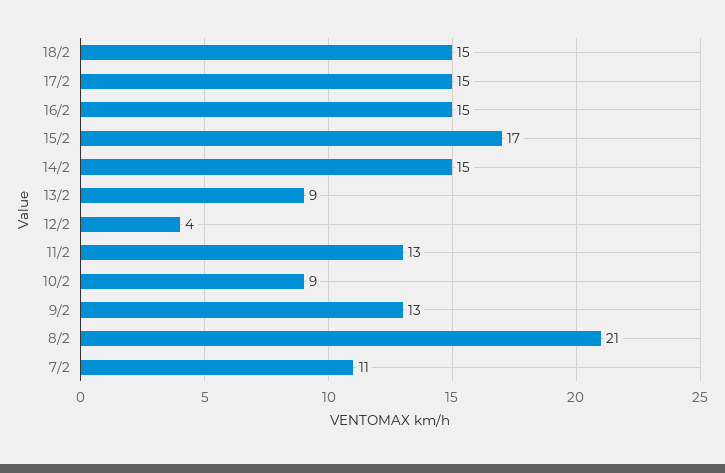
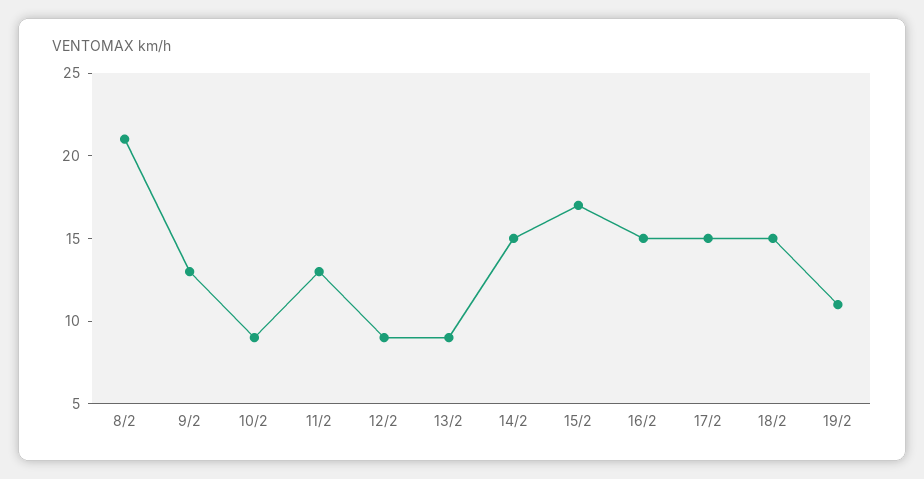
12/2: 4 -> 9
7/2: 11 -> none
19/2: none -> 11

